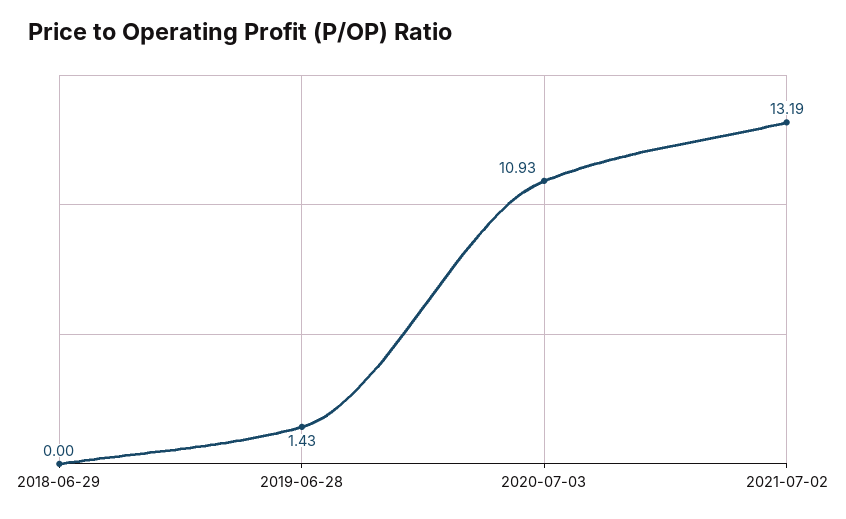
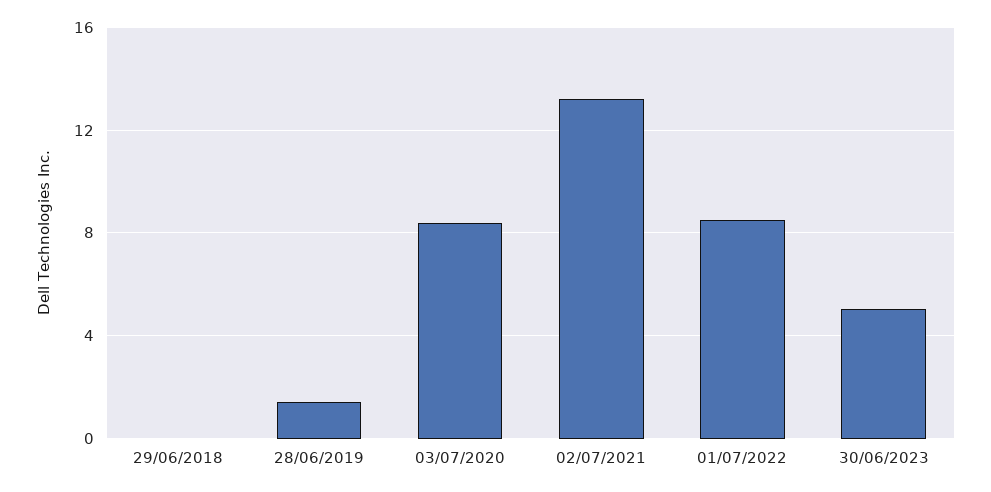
2020-07-03: 10.93 -> 8.5
01/07/2022: none -> 8.5
30/06/2023: none -> 5

